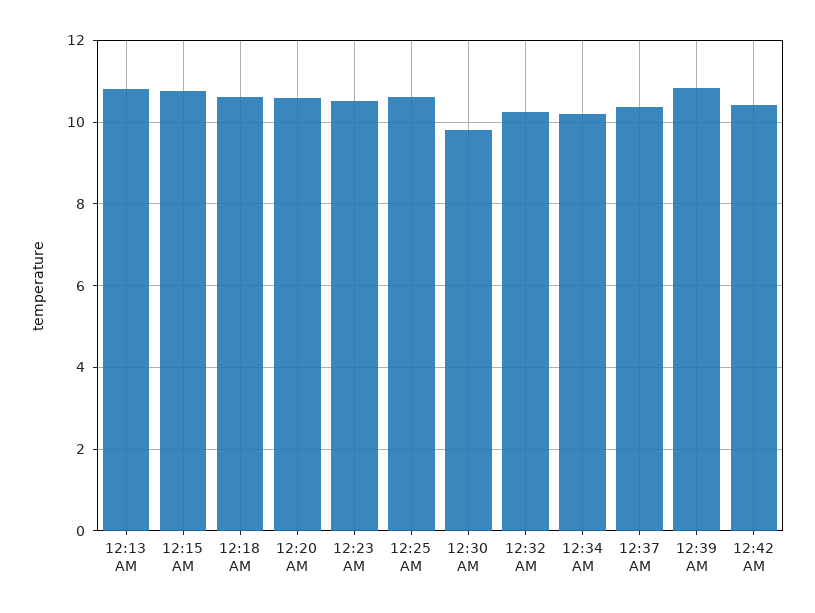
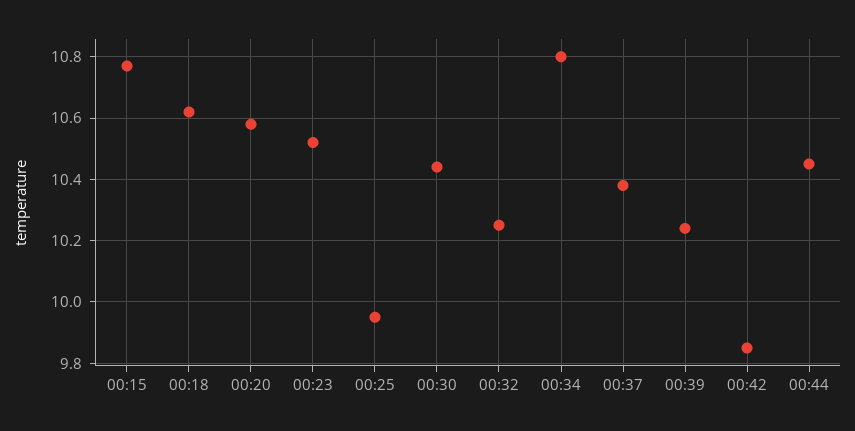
12:13 AM: 10.8 -> none
12:25 AM: 10.6 -> 9.95
12:30 AM: 9.8 -> 10.45
12:34 AM: 10.2 -> 10.8
12:39 AM: 10.8 -> 10.25
12:42 AM: 10.4 -> 9.85
00:44: none -> 10.45

